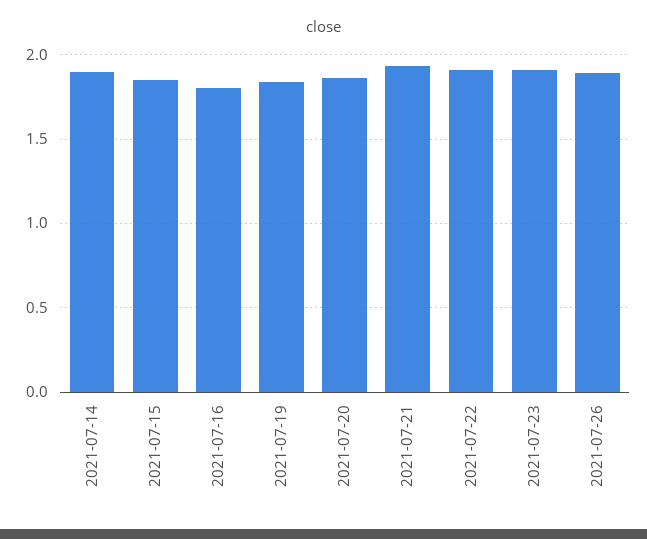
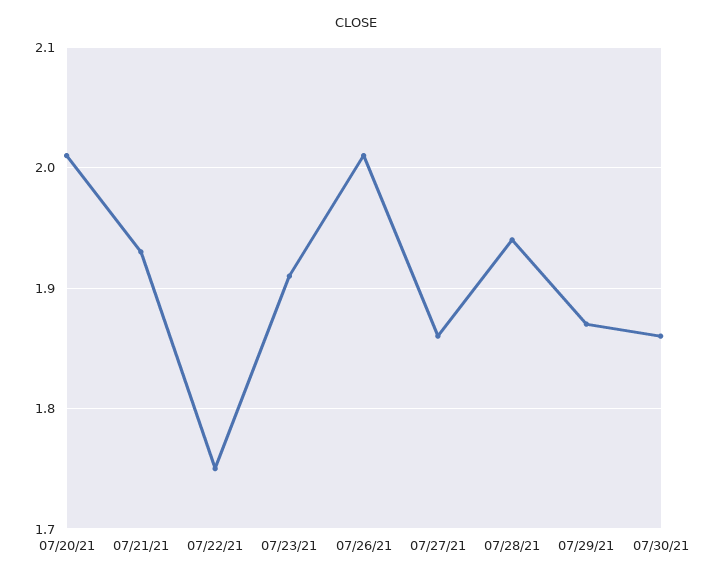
2021-07-14: 1.9 -> none
2021-07-15: 1.85 -> none
2021-07-16: 1.8 -> none
2021-07-19: 1.85 -> none
2021-07-20: 1.85 -> 2.01
2021-07-22: 1.9 -> 1.75
2021-07-26: 1.9 -> 2.01
07/27/21: none -> 1.86
07/28/21: none -> 1.94
07/29/21: none -> 1.87
07/30/21: none -> 1.86

